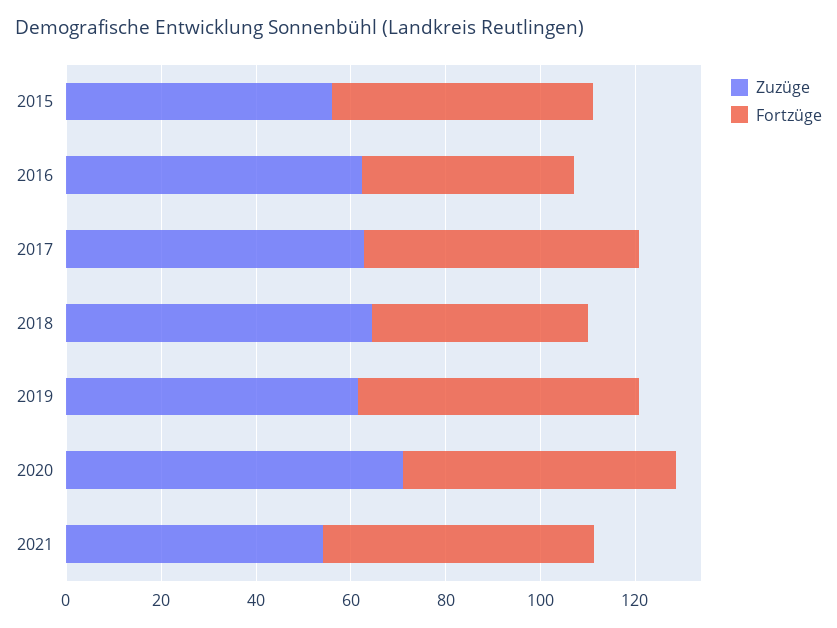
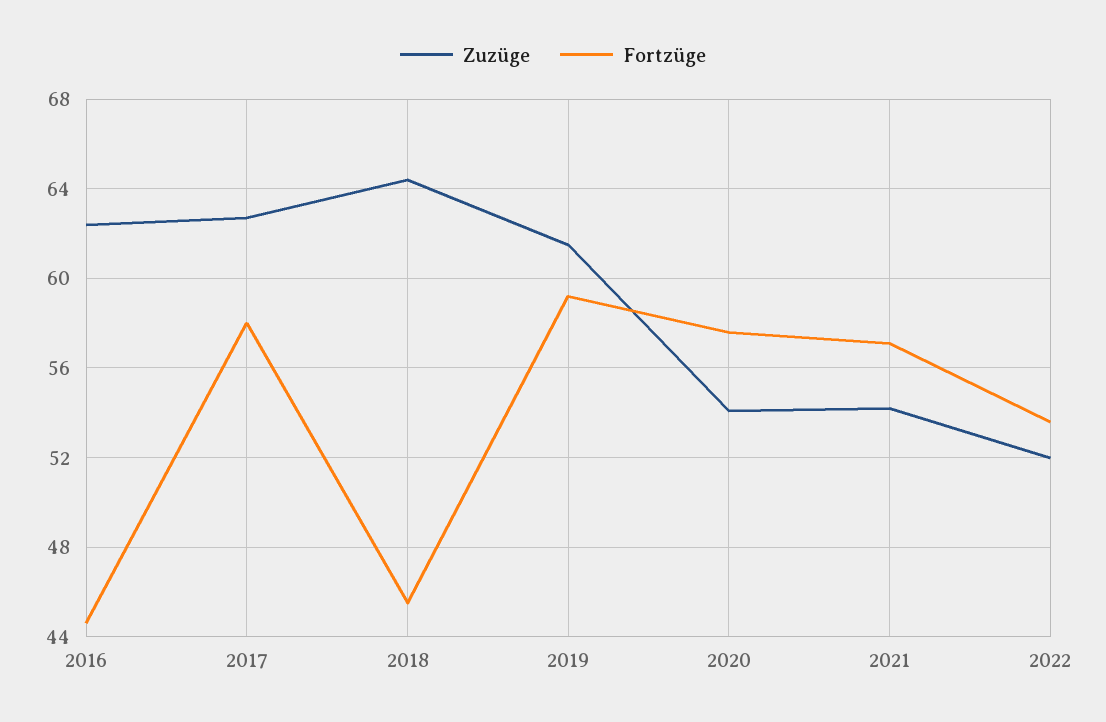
Zuzüge, 2015: 55 -> none
Fortzüge, 2015: 55 -> none
Zuzüge, 2020: 70 -> 54
Zuzüge, 2022: none -> 52
Fortzüge, 2022: none -> 53.5

